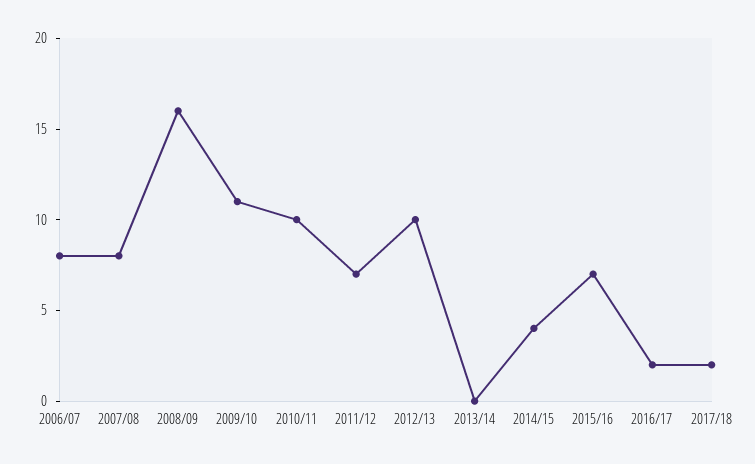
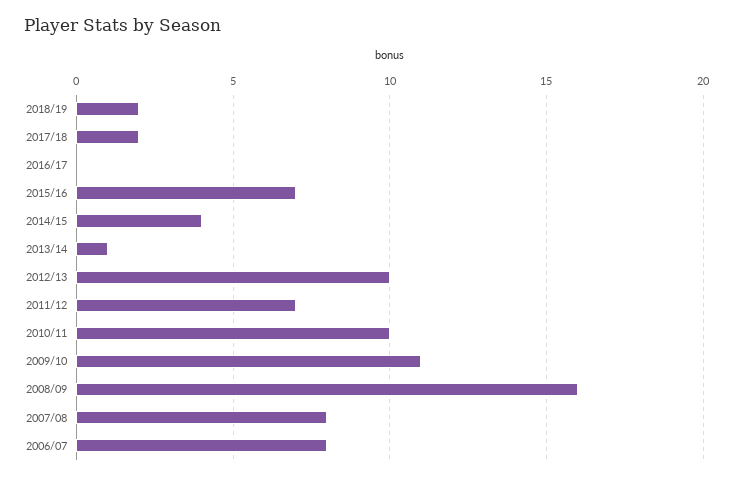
2013/14: 0 -> 1
2016/17: 2 -> 0
2018/19: none -> 2

